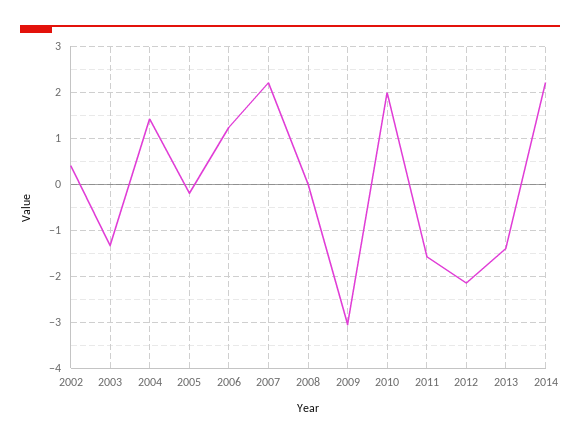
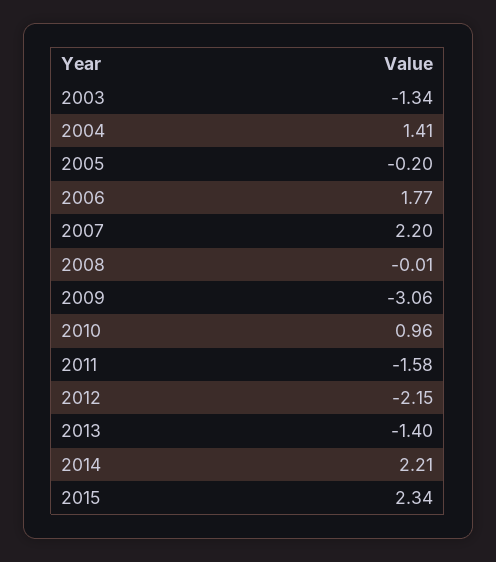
2002: 0.4 -> none
2006: 1.2 -> 1.77
2010: 2 -> 0.96
2015: none -> 2.34

